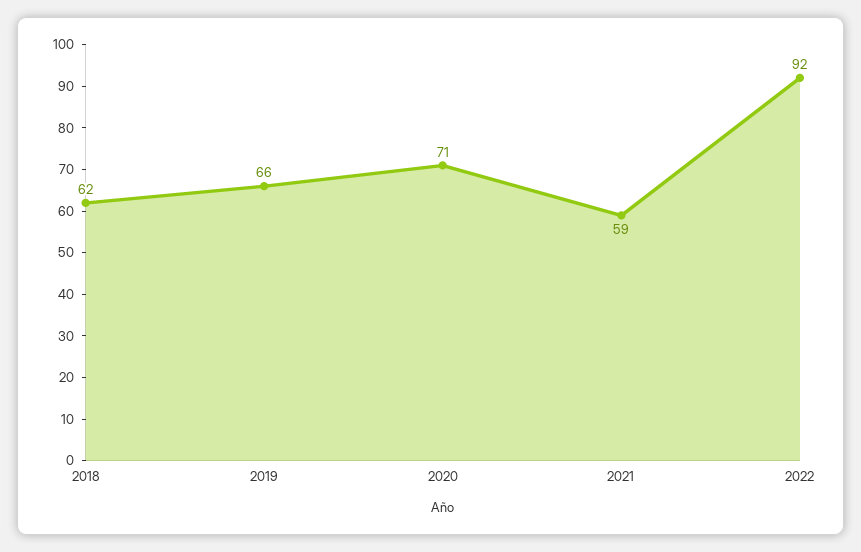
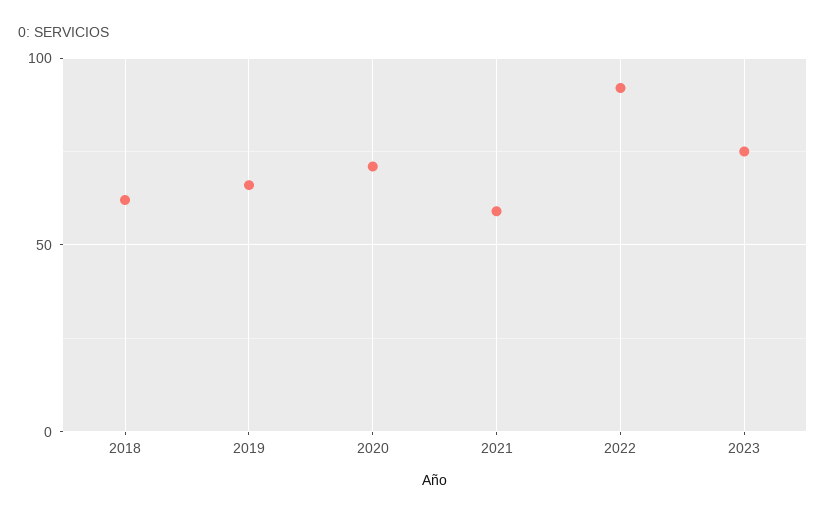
2023: none -> 75

